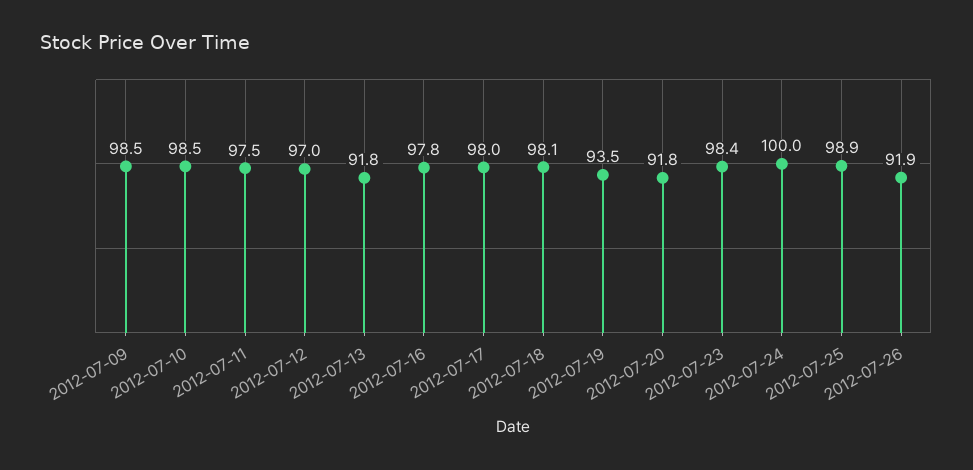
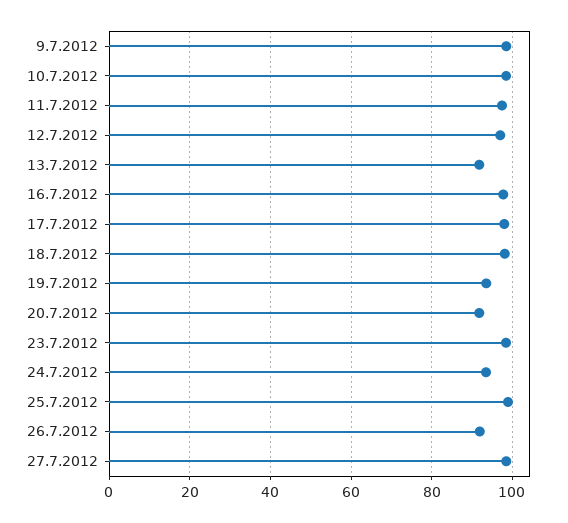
2012-07-24: 100 -> 94
27.7.2012: none -> 98

